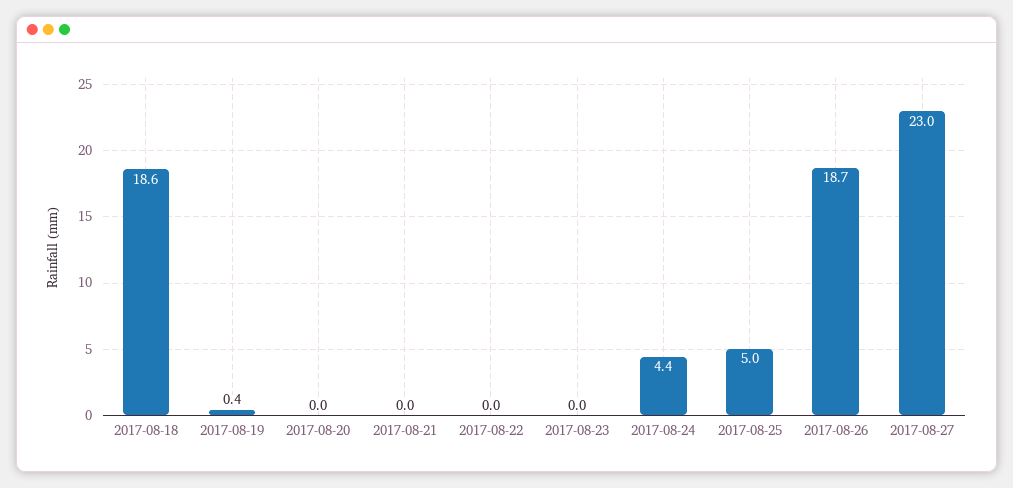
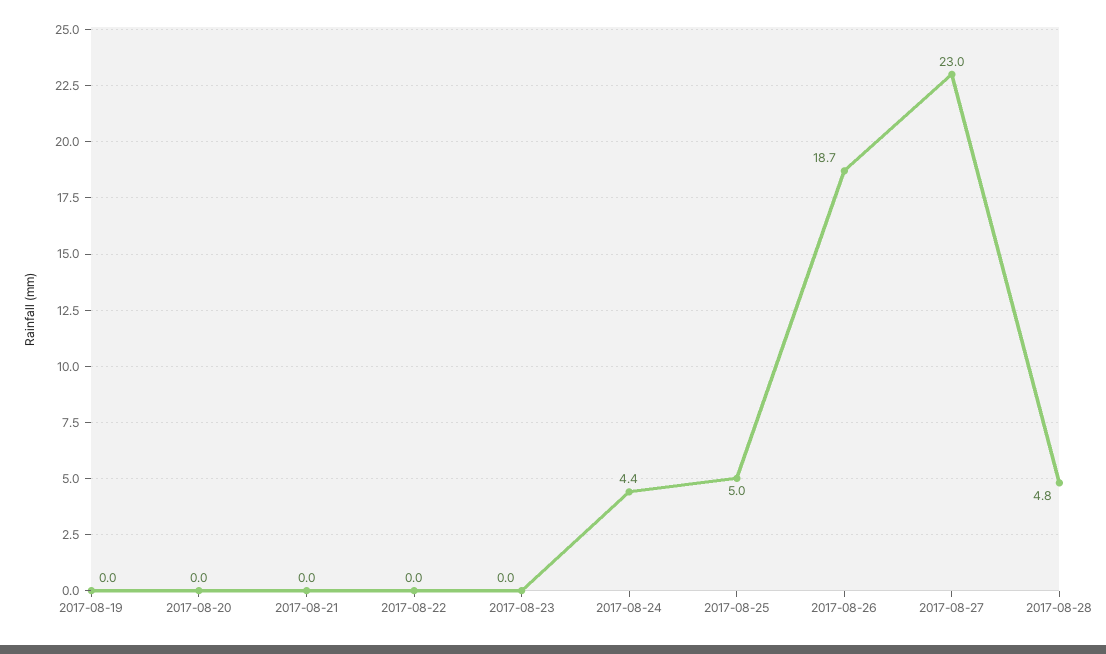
2017-08-18: 18.6 -> none
2017-08-19: 0.4 -> 0
2017-08-28: none -> 4.8

